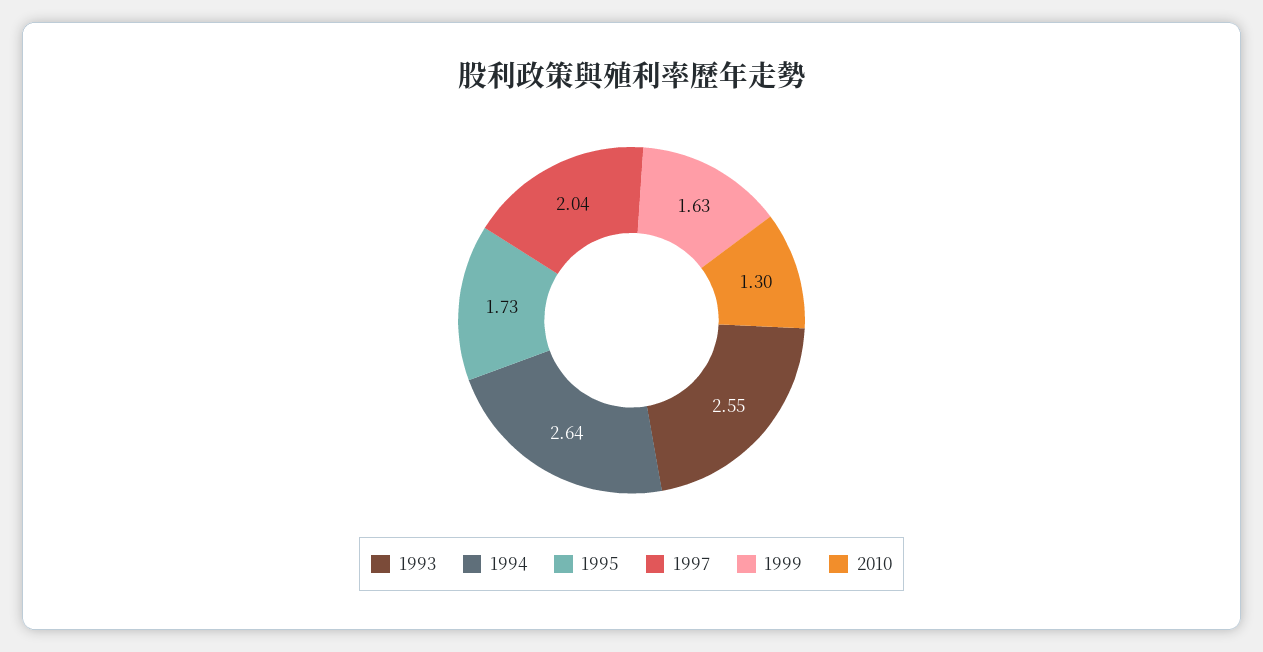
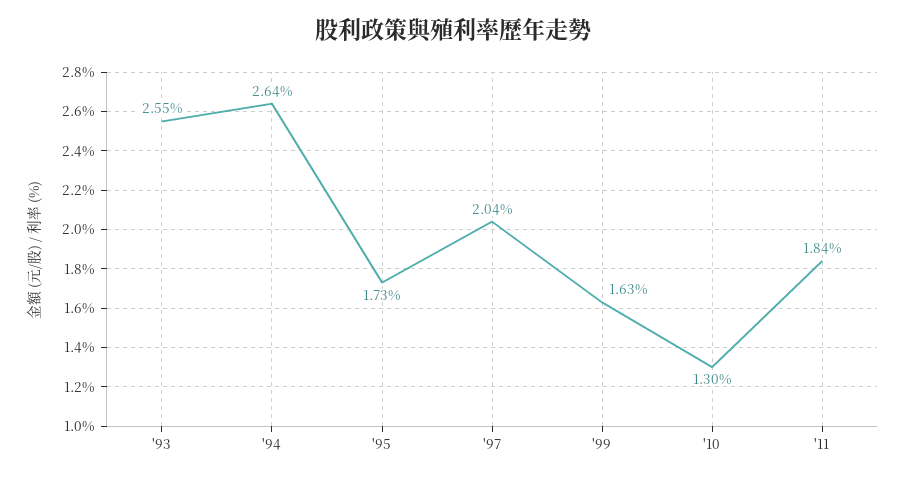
'11: none -> 1.84

